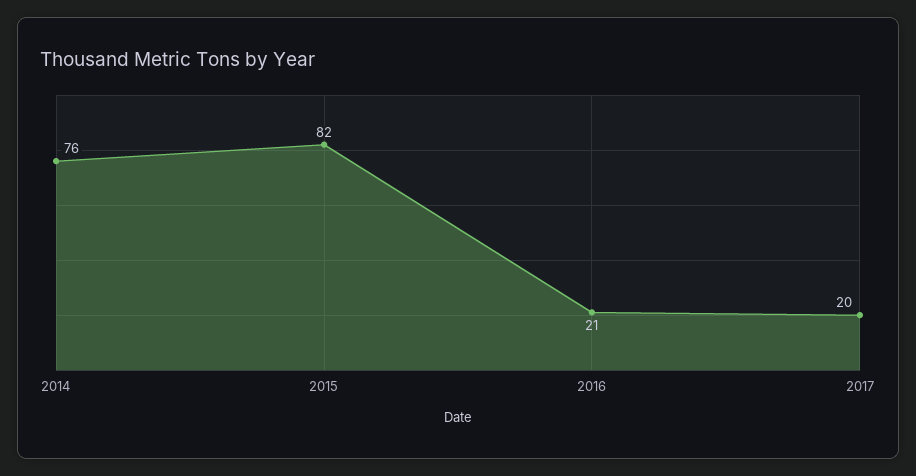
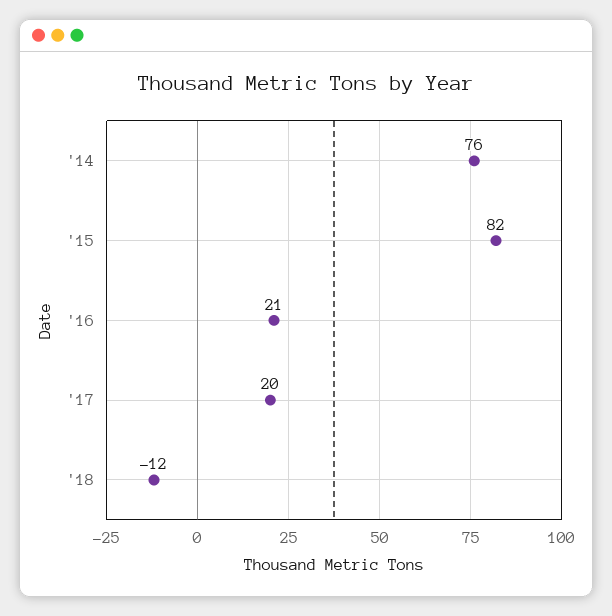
'18: none -> -12

